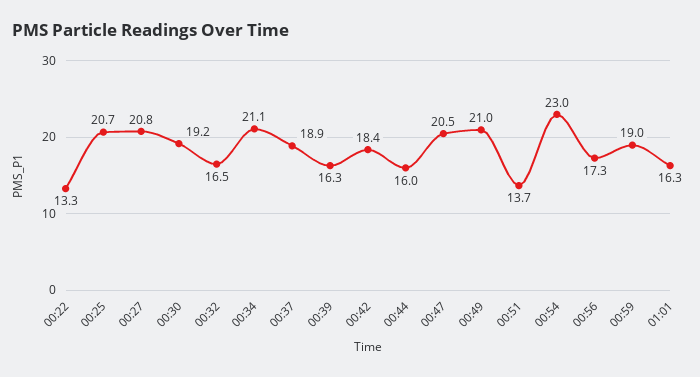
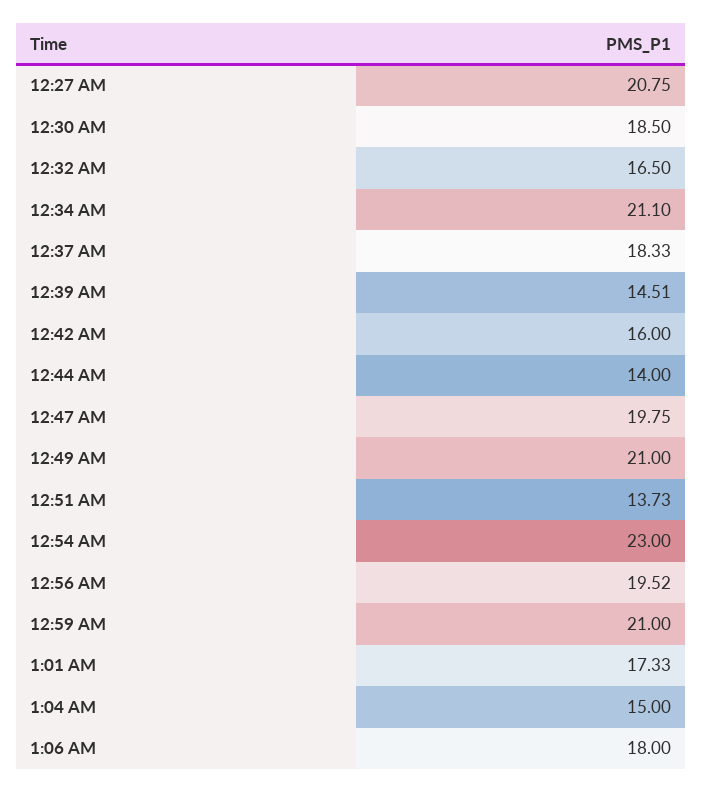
00:22: 13.3 -> none
00:25: 20.7 -> none
00:30: 19.2 -> 18.5
00:37: 18.9 -> 18.33
00:39: 16.3 -> 14.51
00:42: 18.4 -> 16
00:44: 16 -> 14
00:47: 20.5 -> 19.75
00:56: 17.3 -> 19.52
00:59: 19 -> 21
01:01: 16.3 -> 17.33
1:04 AM: none -> 15
1:06 AM: none -> 18

